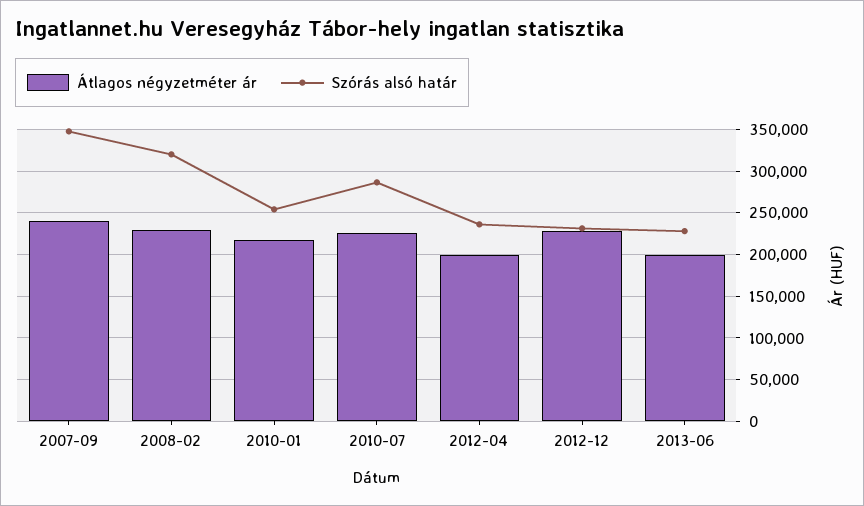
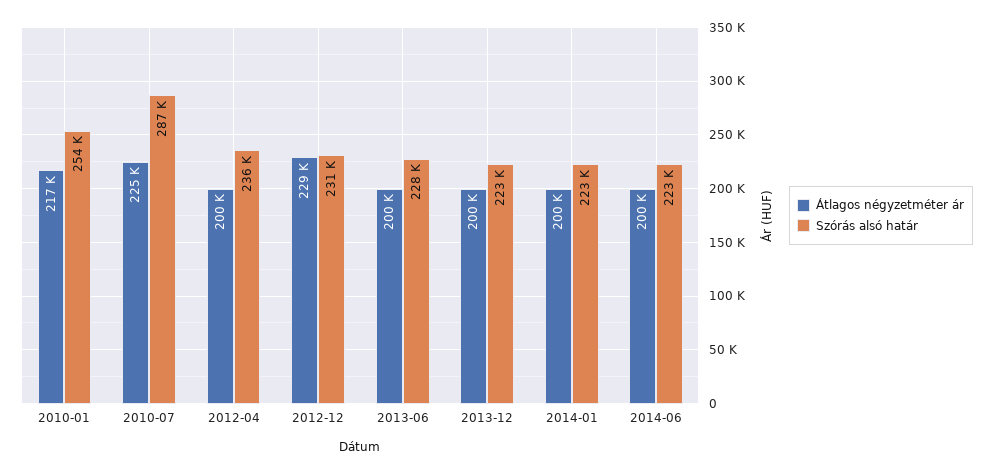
Átlagos négyzetméter ár, 2007-09: 240000 -> none
Szórás alsó határ, 2007-09: 350000 -> none
Átlagos négyzetméter ár, 2008-02: 230000 -> none
Szórás alsó határ, 2008-02: 320000 -> none
Átlagos négyzetméter ár, 2013-12: none -> 200000
Szórás alsó határ, 2013-12: none -> 223000
Átlagos négyzetméter ár, 2014-01: none -> 200000
Szórás alsó határ, 2014-01: none -> 223000
Átlagos négyzetméter ár, 2014-06: none -> 200000
Szórás alsó határ, 2014-06: none -> 223000

